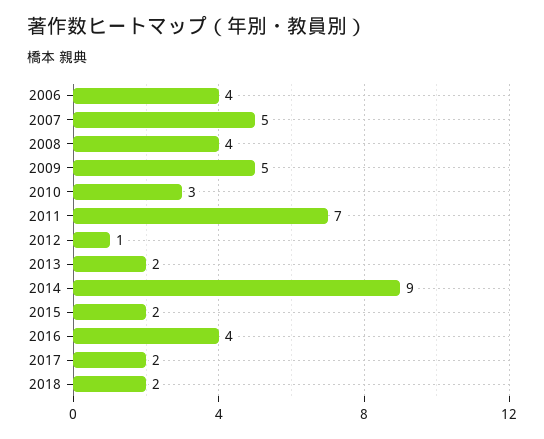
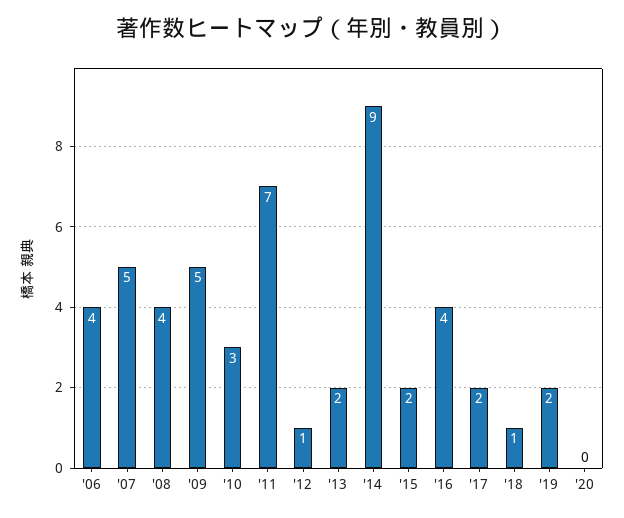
2018: 2 -> 1
'19: none -> 2
'20: none -> 0

